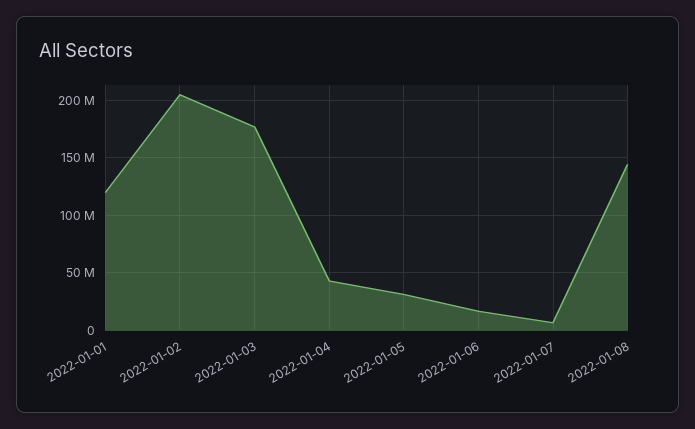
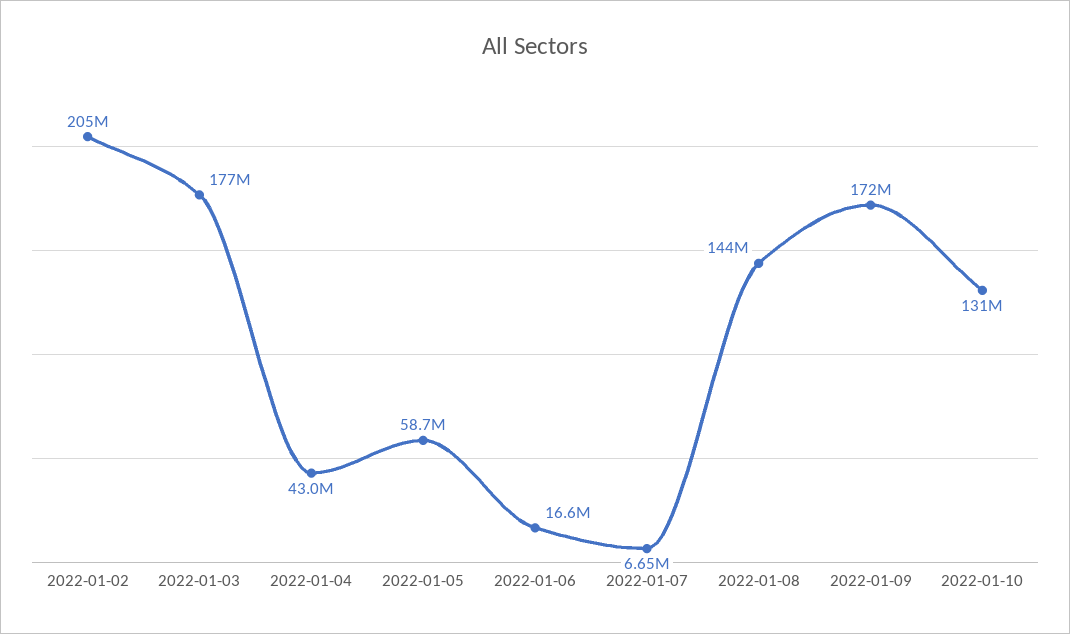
2022-01-01: 120000000 -> none
2022-01-05: 30000000 -> 58700000
2022-01-09: none -> 172000000
2022-01-10: none -> 131000000

